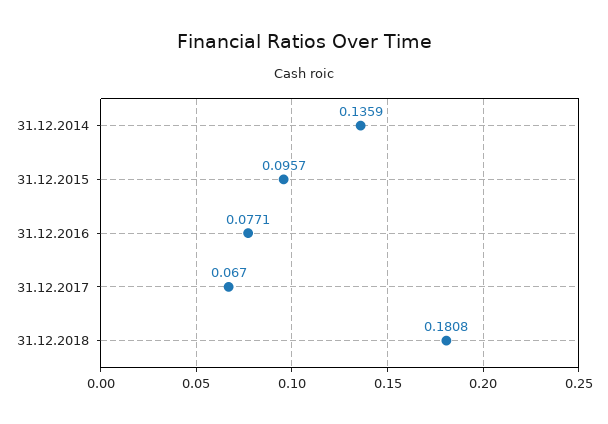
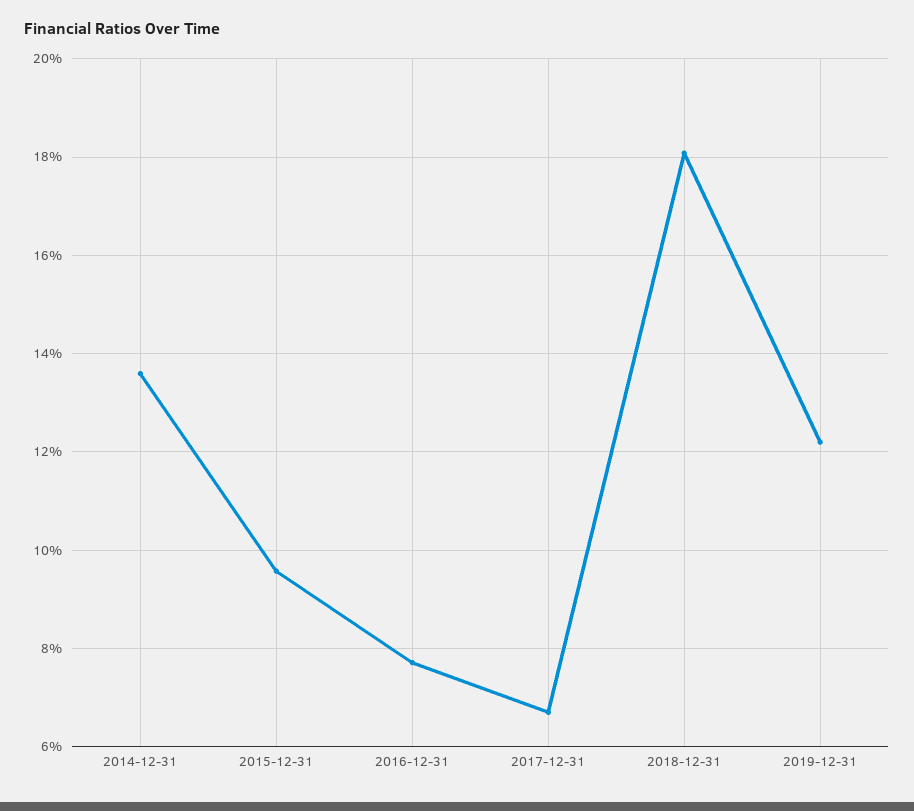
2019-12-31: none -> 0.122

